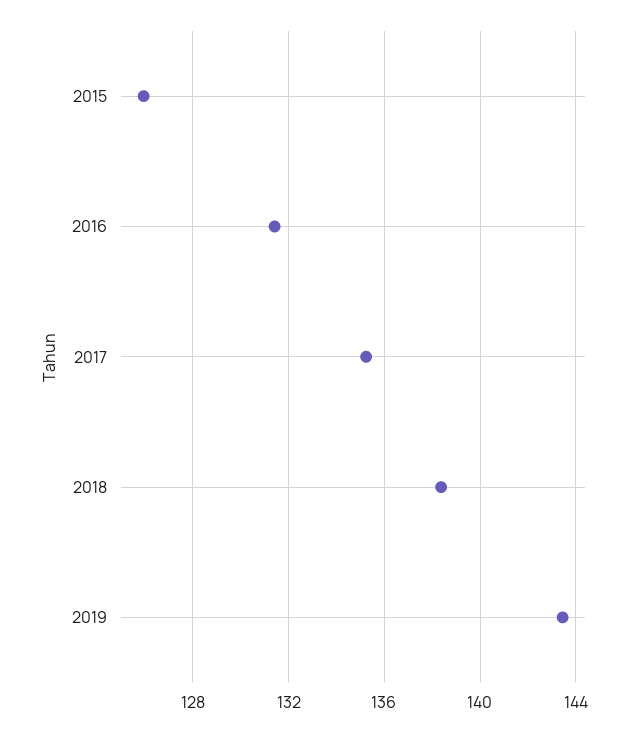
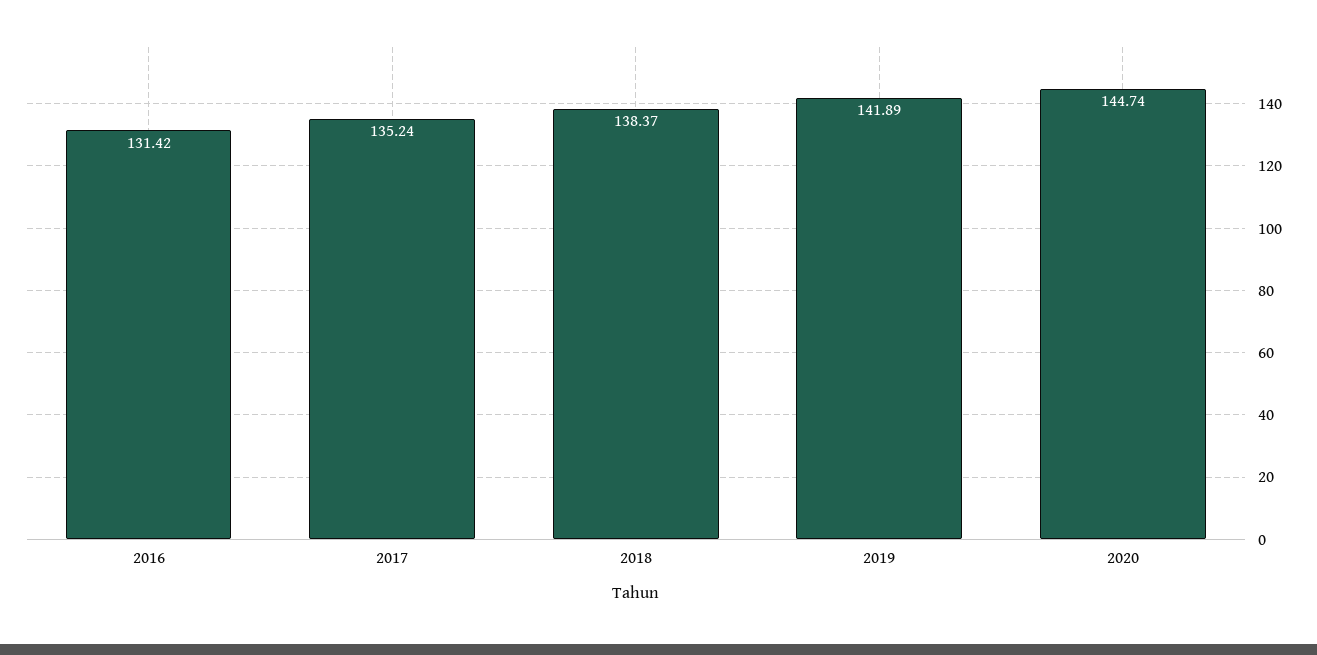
2015: 126 -> none
2019: 143.5 -> 141.89
2020: none -> 144.74

